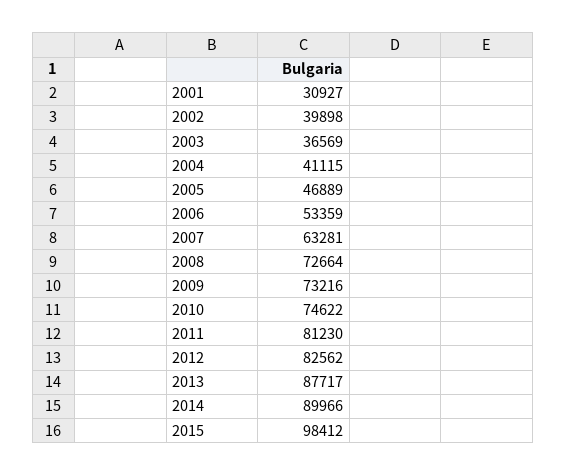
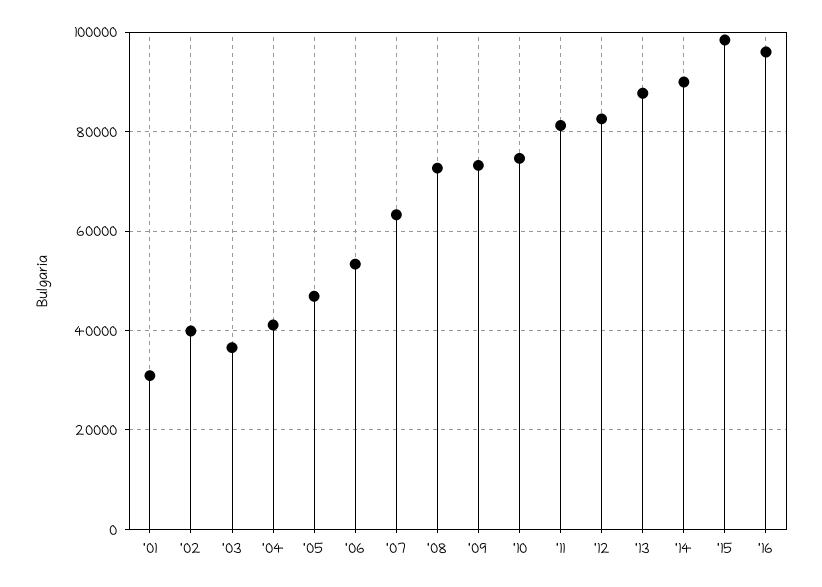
'16: none -> 96000

